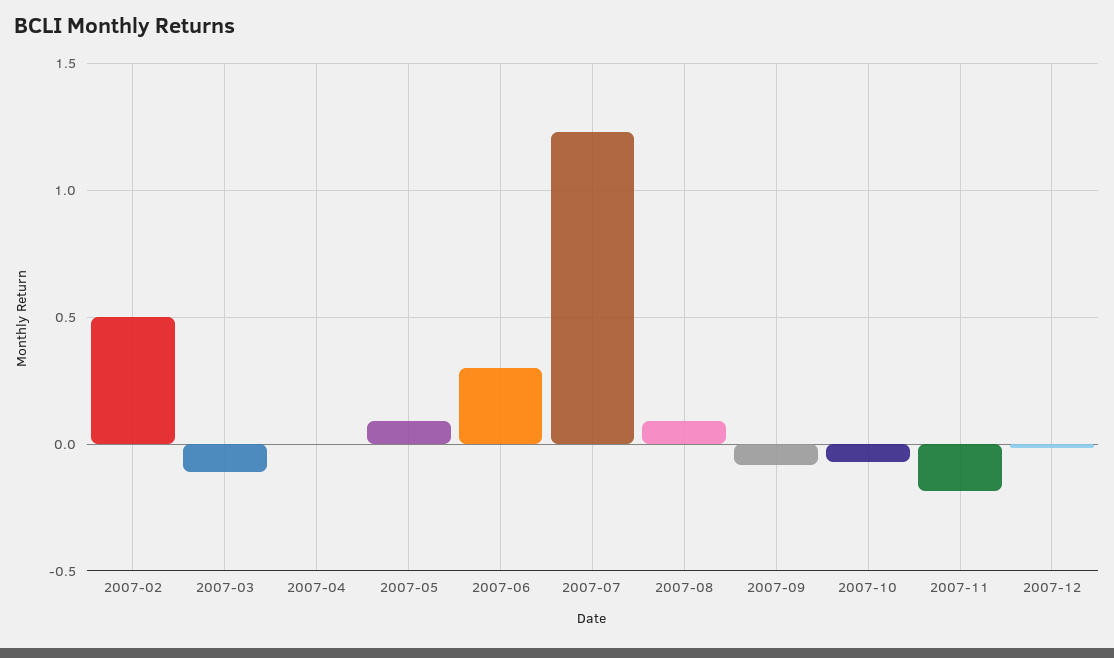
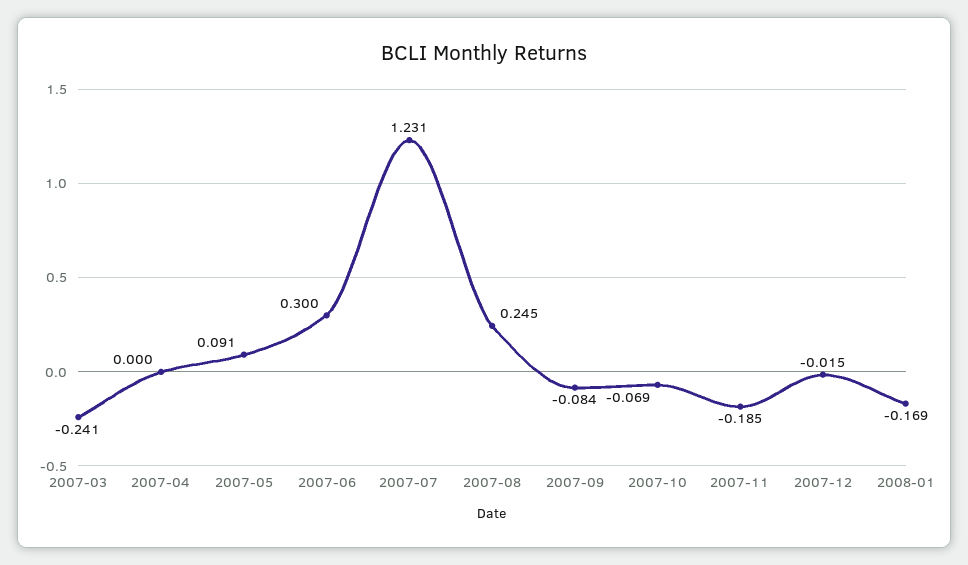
2007-02: 0.5 -> none
2007-03: -0.1 -> -0.241
2007-08: 0.1 -> 0.245
2008-01: none -> -0.169

